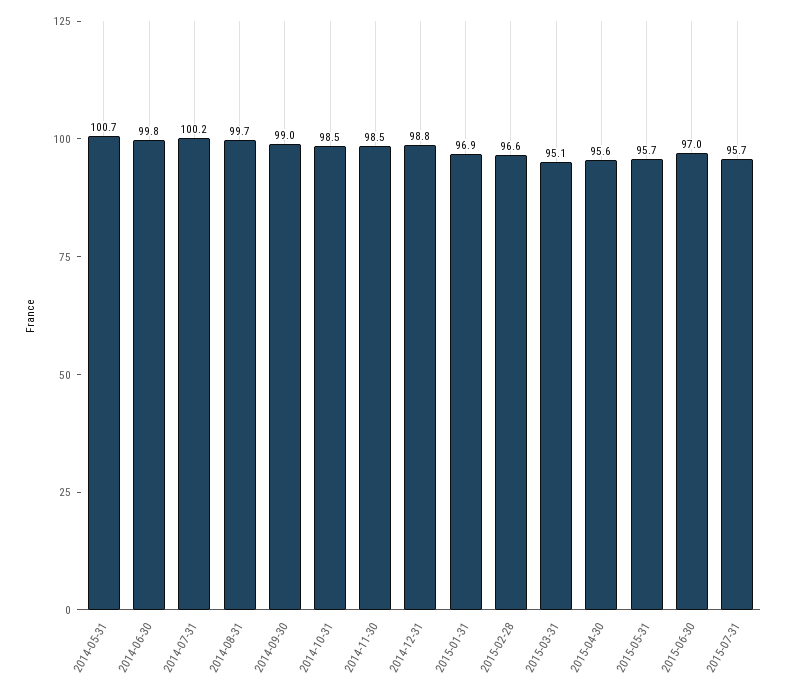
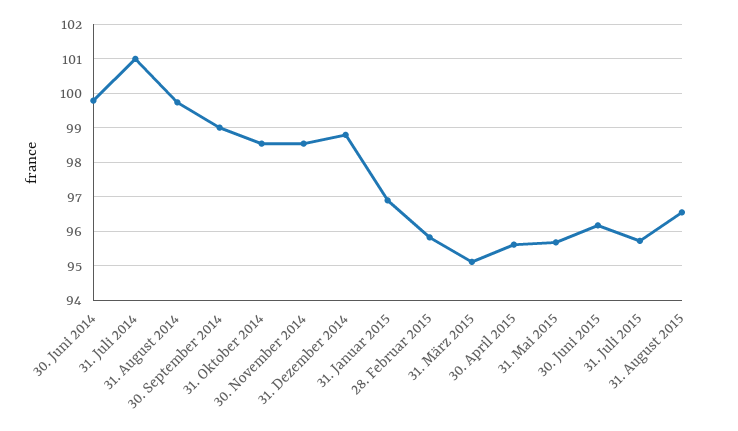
2014-05-31: 100.7 -> none
2014-07-31: 100.2 -> 101
2015-02-28: 96.6 -> 95.8
2015-06-30: 97 -> 96.2
31. August 2015: none -> 96.6

